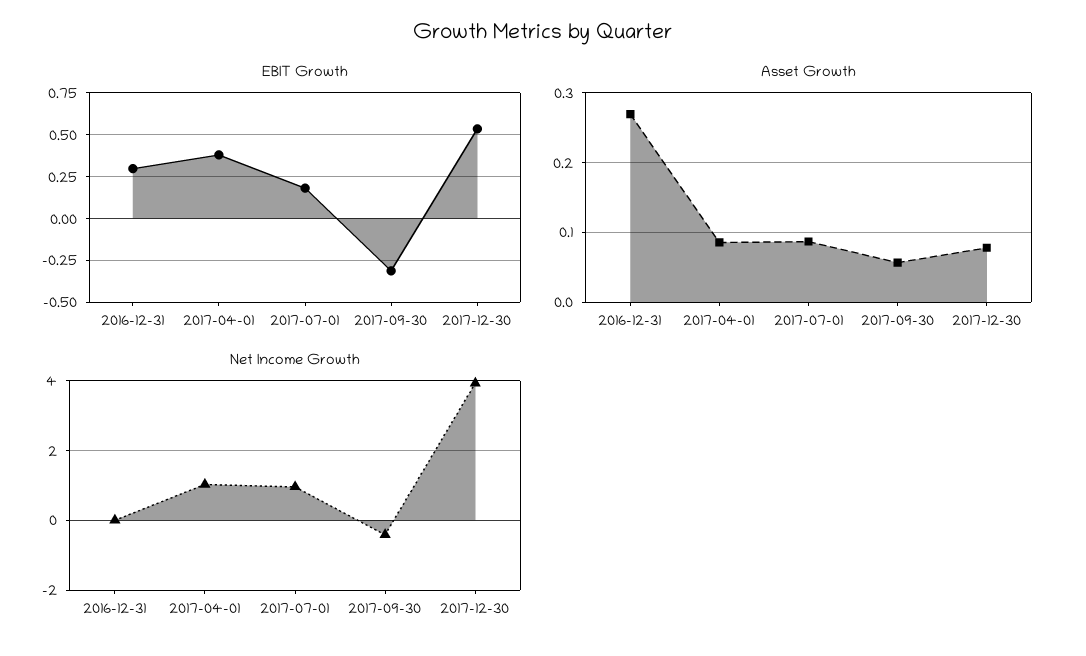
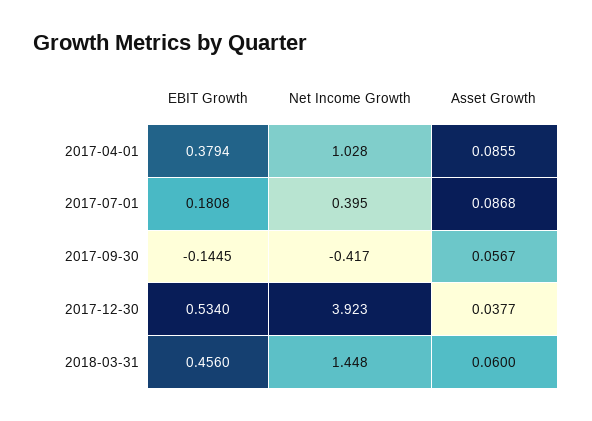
EBIT Growth, 2016-12-31: 0.3 -> none
EBIT Growth, 2017-09-30: -0.3 -> -0.1445
Asset Growth, 2016-12-31: 0.27 -> none
Asset Growth, 2017-12-30: 0.08 -> 0.0377
Net Income Growth, 2016-12-31: 0 -> none
Net Income Growth, 2017-07-01: 1 -> 0.395
EBIT Growth, 2018-03-31: none -> 0.456
Net Income Growth, 2018-03-31: none -> 1.448
Asset Growth, 2018-03-31: none -> 0.06

